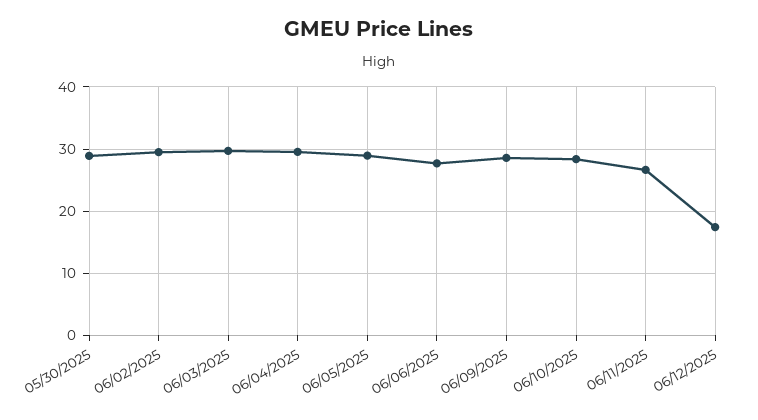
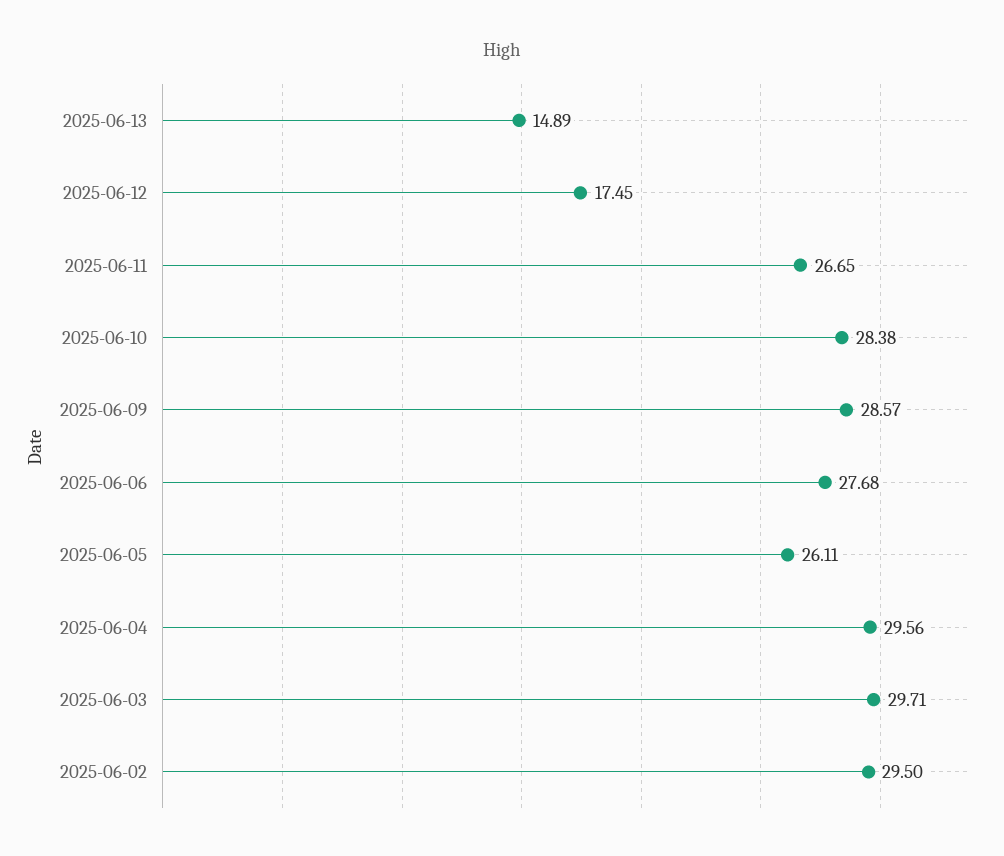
05/30/2025: 29 -> none
06/05/2025: 29 -> 26.11
2025-06-13: none -> 14.89

